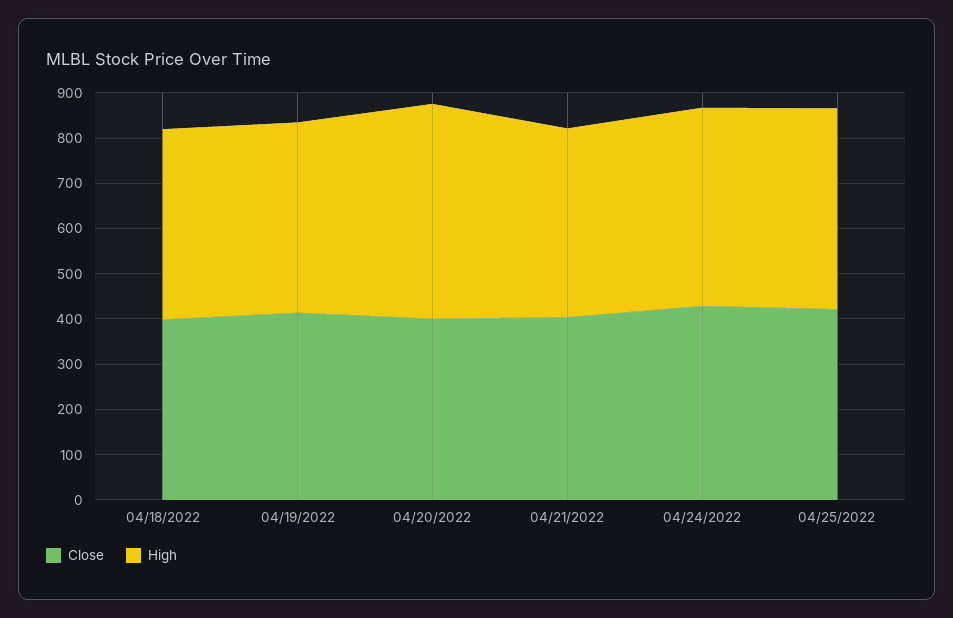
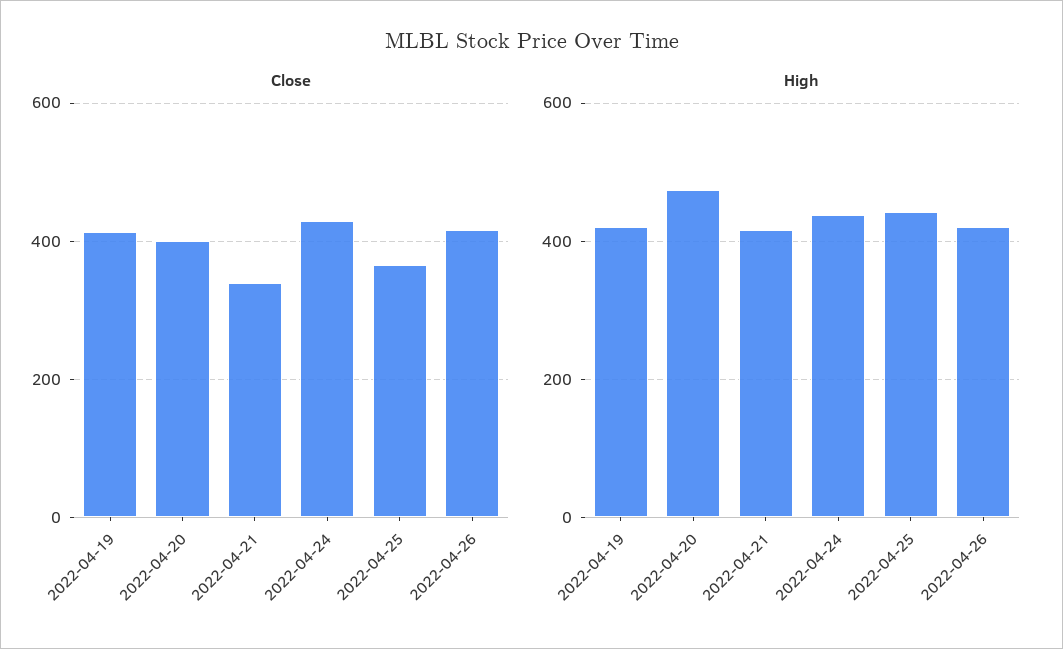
Close, 04/18/2022: 400 -> none
High, 04/18/2022: 420 -> none
Close, 04/21/2022: 400 -> 340
Close, 04/25/2022: 420 -> 360
Close, 2022-04-26: none -> 420
High, 2022-04-26: none -> 420

